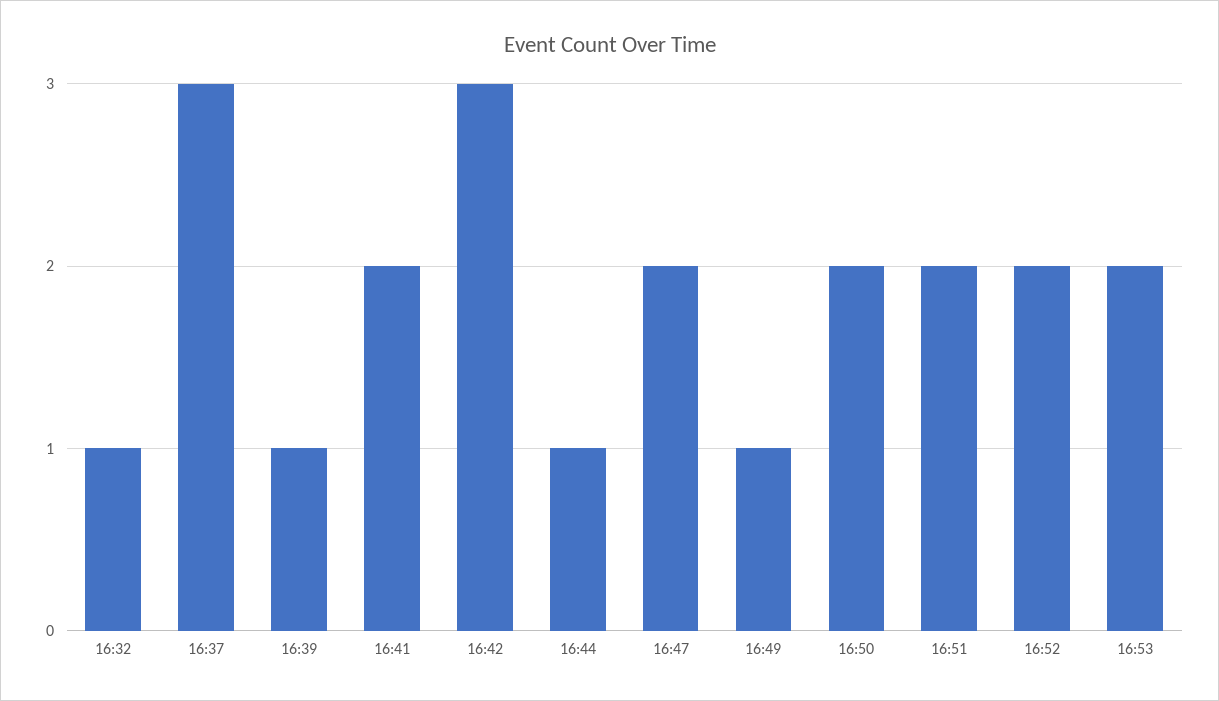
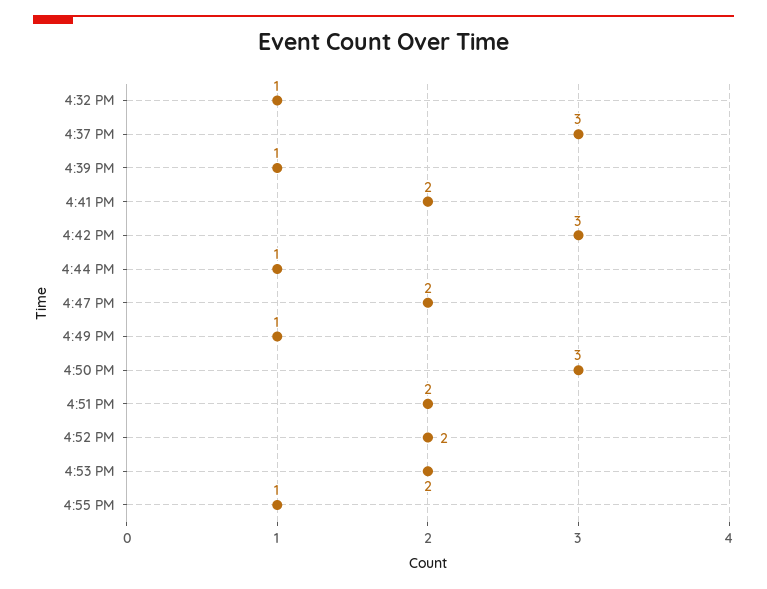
16:50: 2 -> 3
4:55 PM: none -> 1

